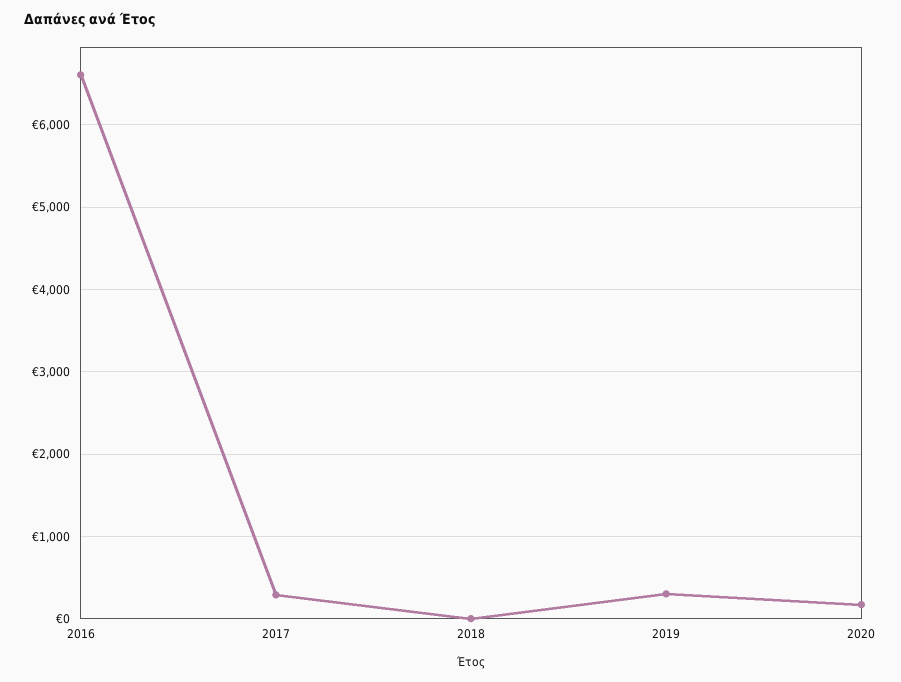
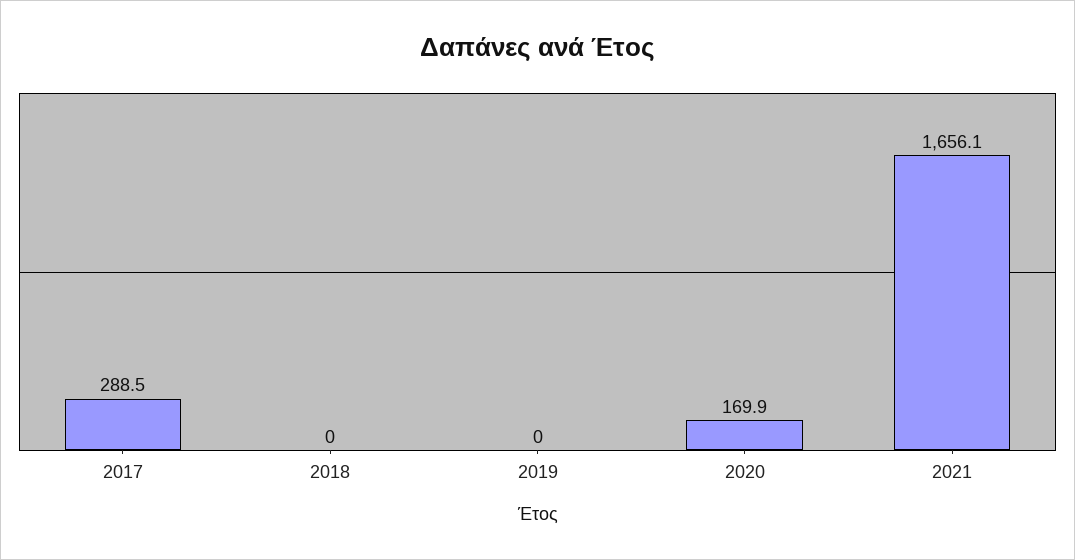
2016: 6600 -> none
2019: 300 -> 0
2021: none -> 1656.1

